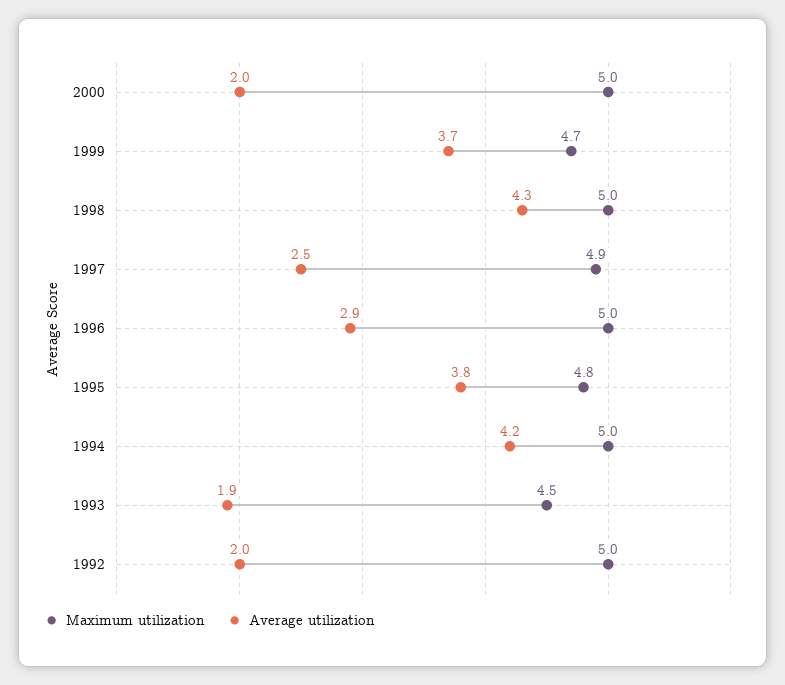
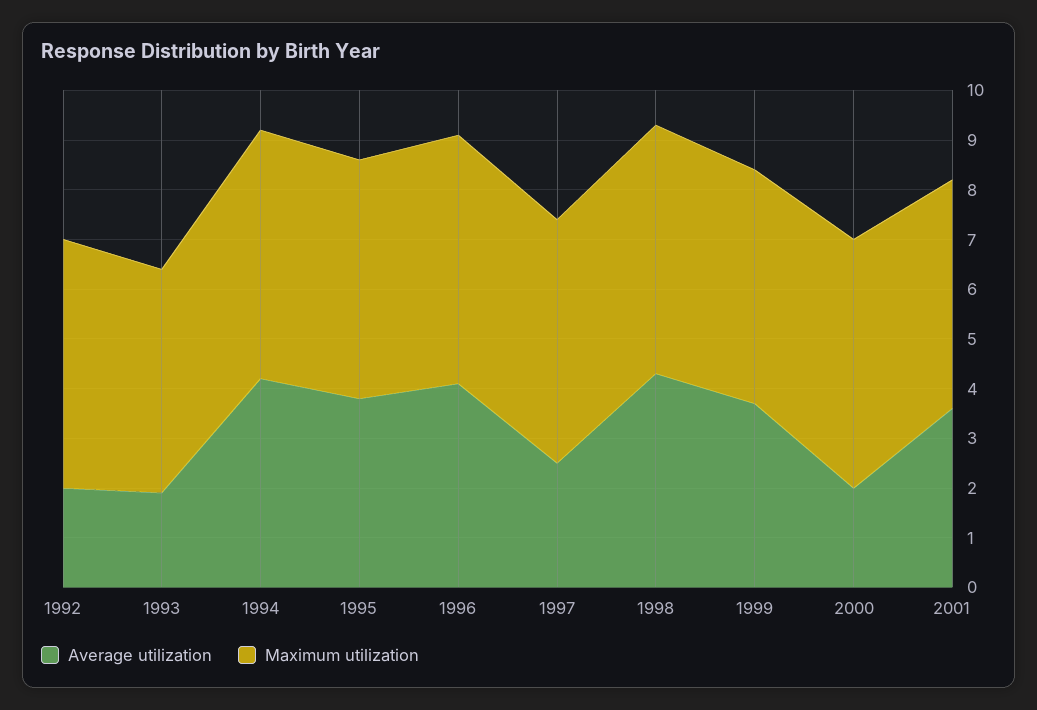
Average utilization, 1996: 2.9 -> 4
Average utilization, 2001: none -> 3.5
Maximum utilization, 2001: none -> 4.5

